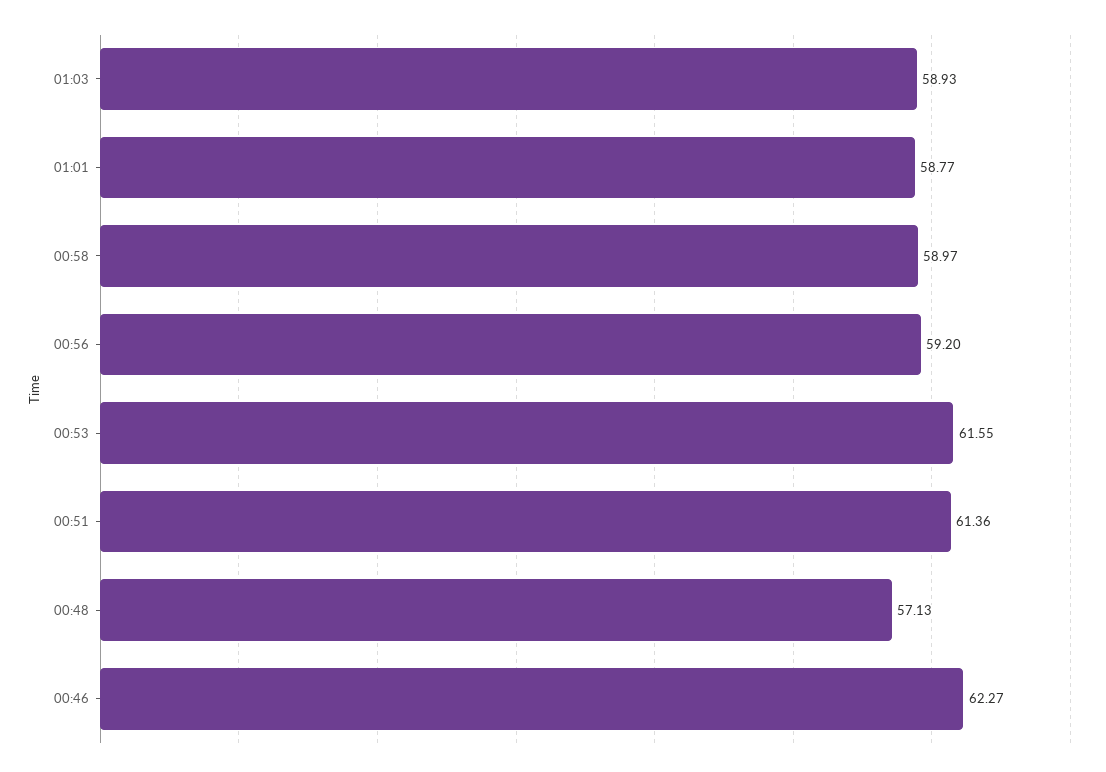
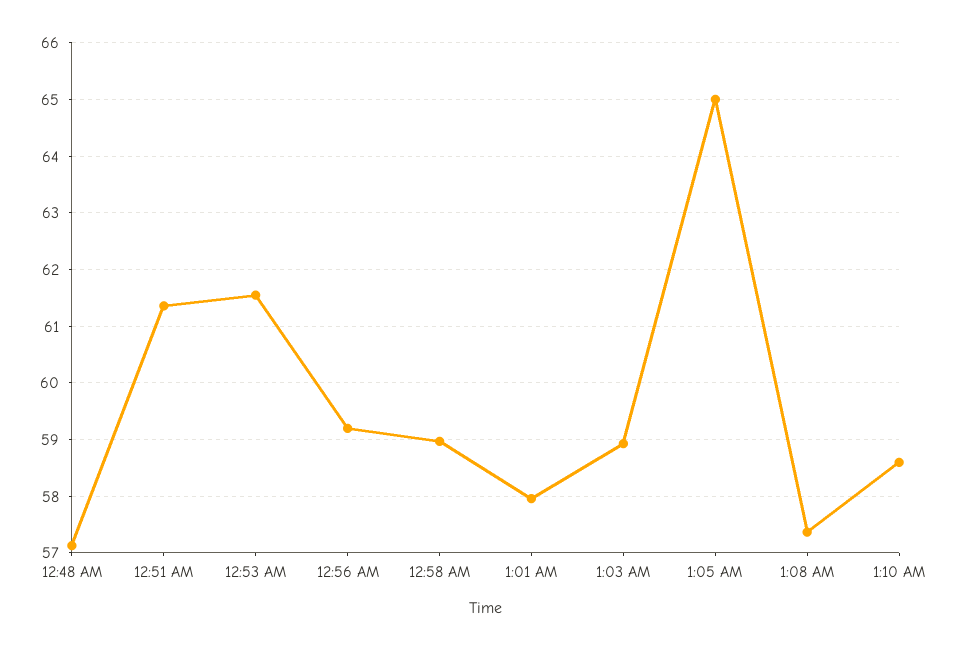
01:01: 58.77 -> 58
00:46: 62.27 -> none
1:05 AM: none -> 65
1:08 AM: none -> 57.4
1:10 AM: none -> 58.6

